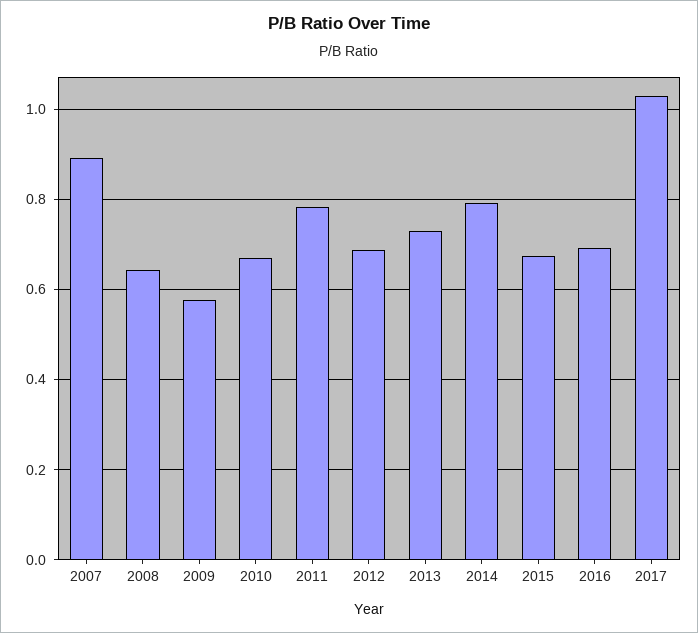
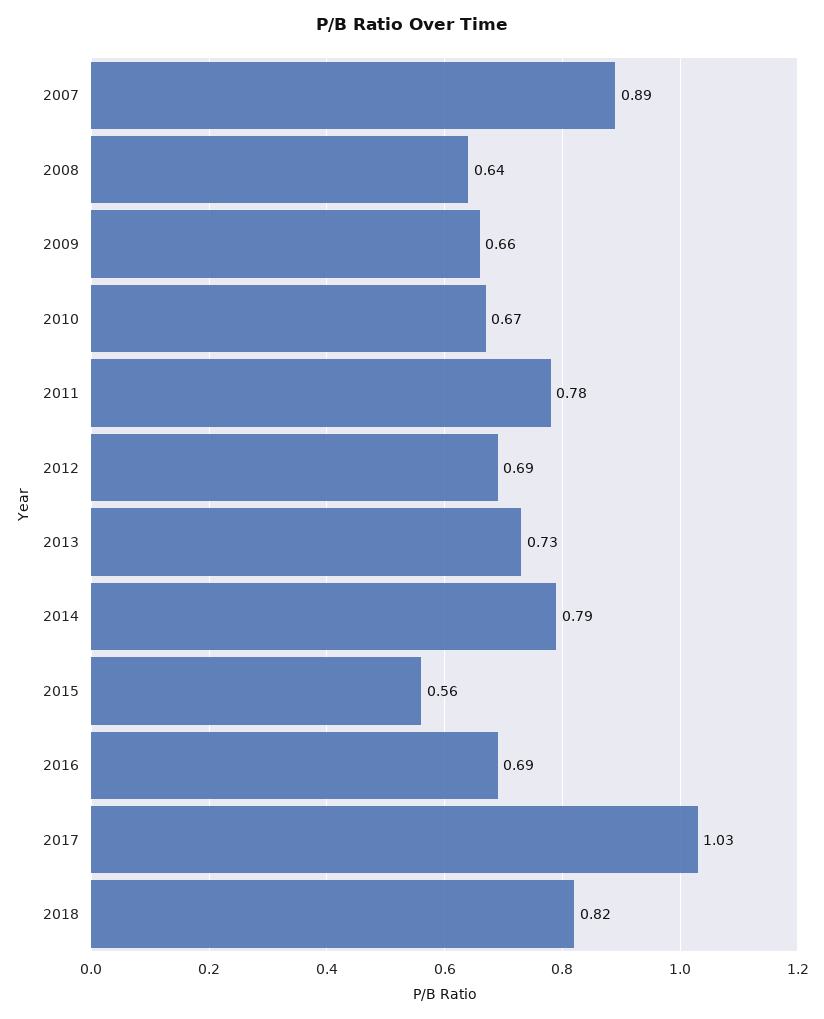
2009: 0.58 -> 0.66
2015: 0.68 -> 0.56
2018: none -> 0.82

